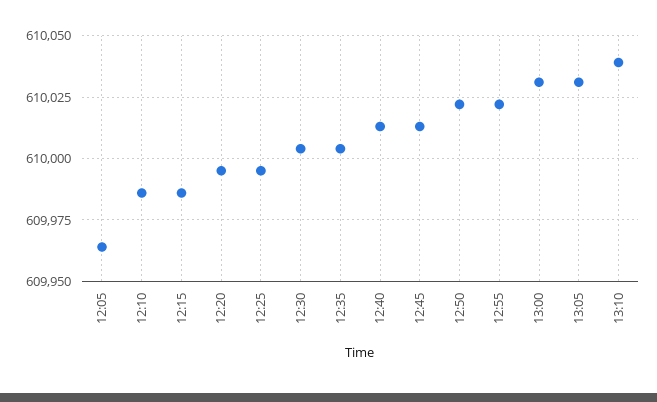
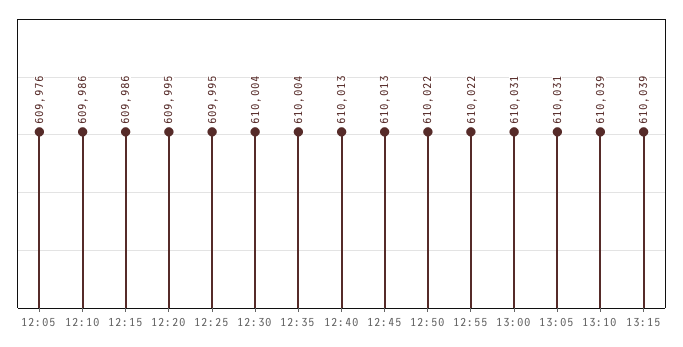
12:05: 609965 -> 609976
13:15: none -> 610039

